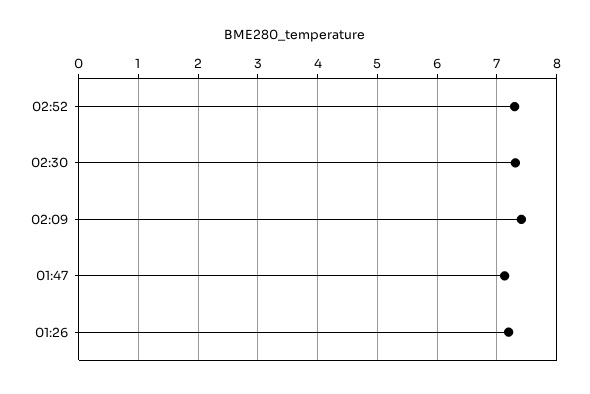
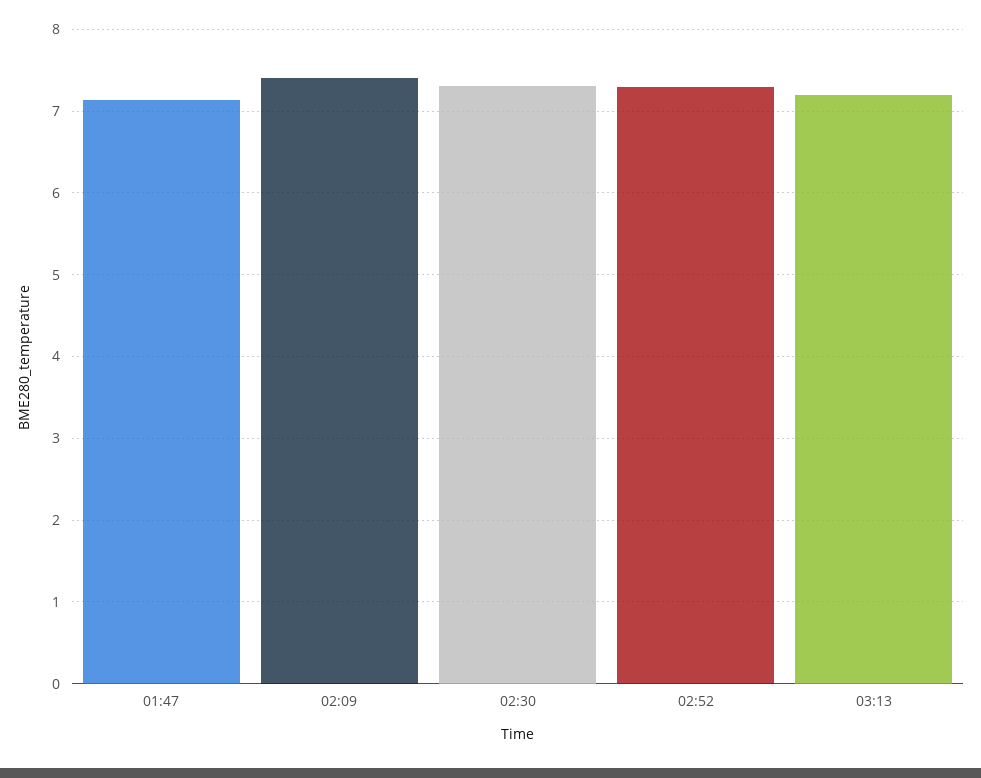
01:26: 7.2 -> none
03:13: none -> 7.2

